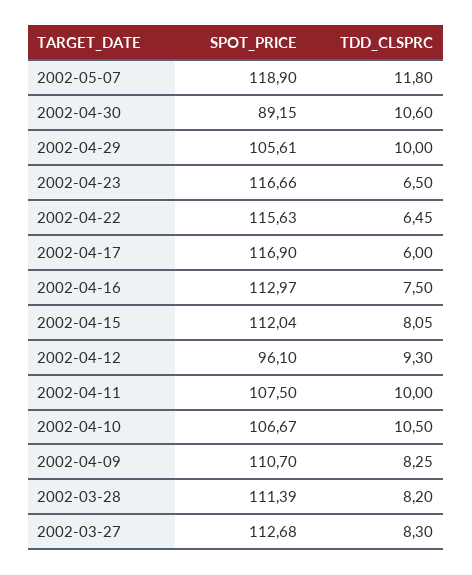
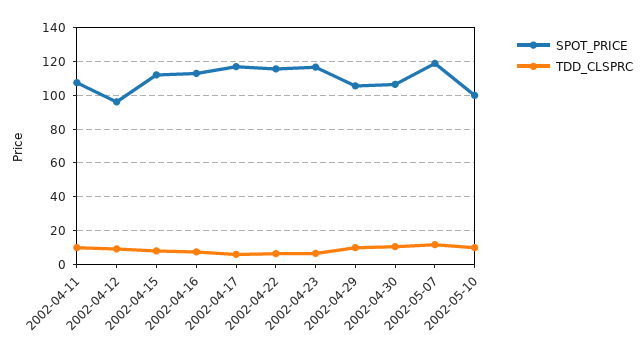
SPOT_PRICE, 2002-04-30: 89.15 -> 105
SPOT_PRICE, 2002-04-10: 106.67 -> none
TDD_CLSPRC, 2002-04-10: 10.5 -> none
SPOT_PRICE, 2002-04-09: 110.7 -> none
TDD_CLSPRC, 2002-04-09: 8.25 -> none
SPOT_PRICE, 2002-03-28: 111.39 -> none
TDD_CLSPRC, 2002-03-28: 8.2 -> none
SPOT_PRICE, 2002-03-27: 112.68 -> none
TDD_CLSPRC, 2002-03-27: 8.3 -> none
SPOT_PRICE, 2002-05-10: none -> 100
TDD_CLSPRC, 2002-05-10: none -> 10

